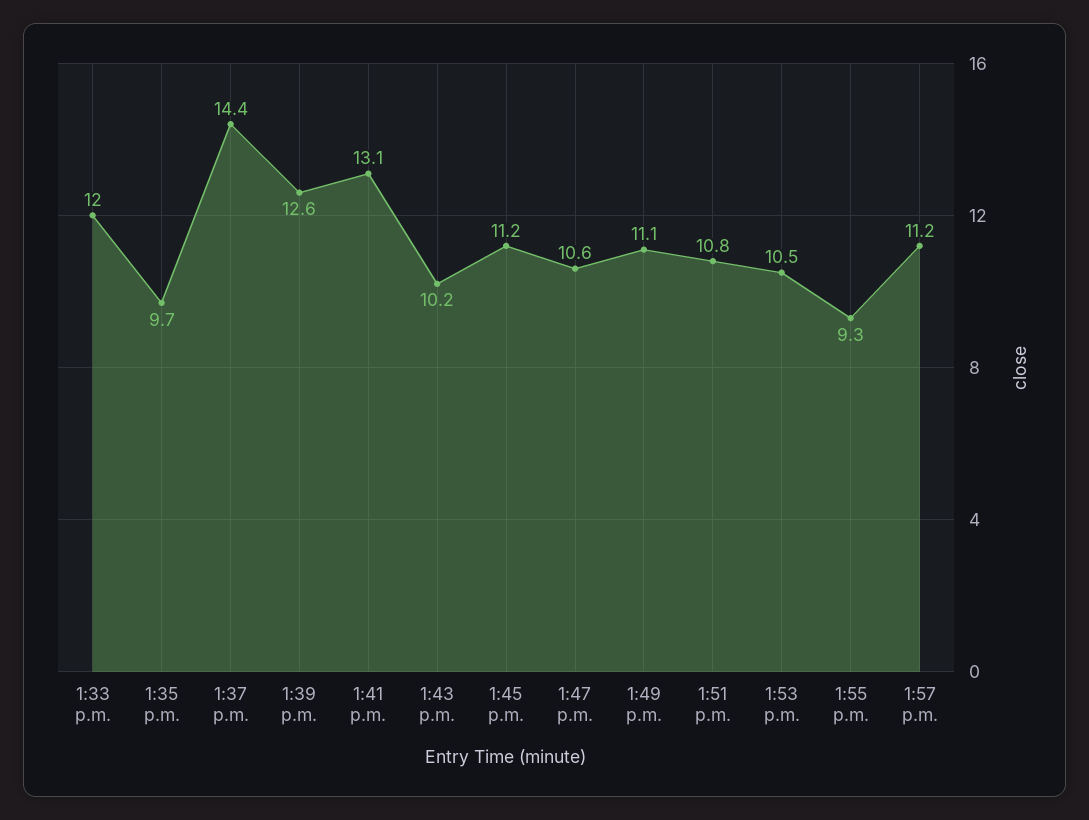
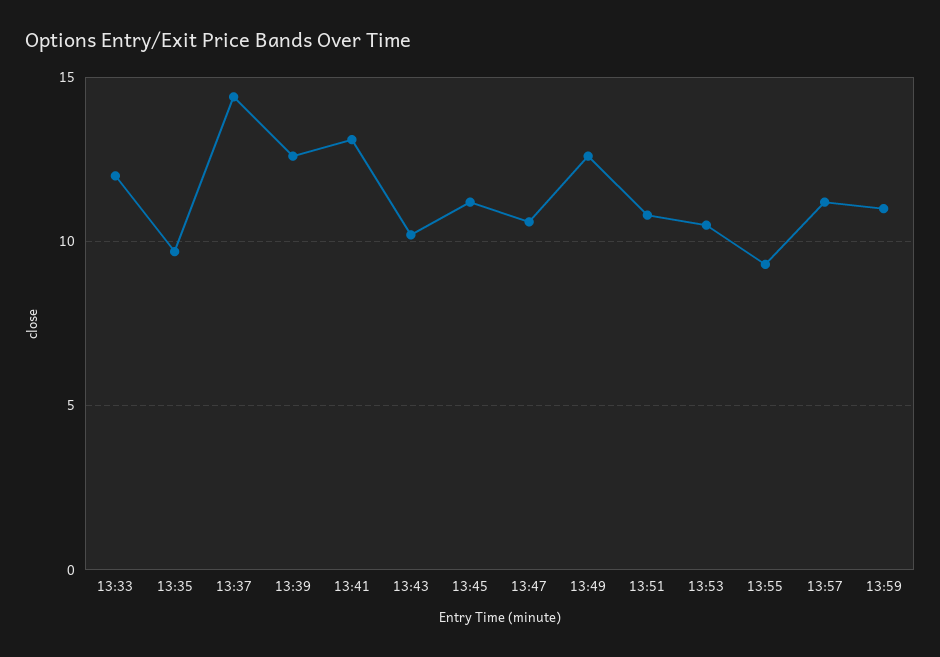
1:49 p.m.: 11.1 -> 12.5
13:59: none -> 11

